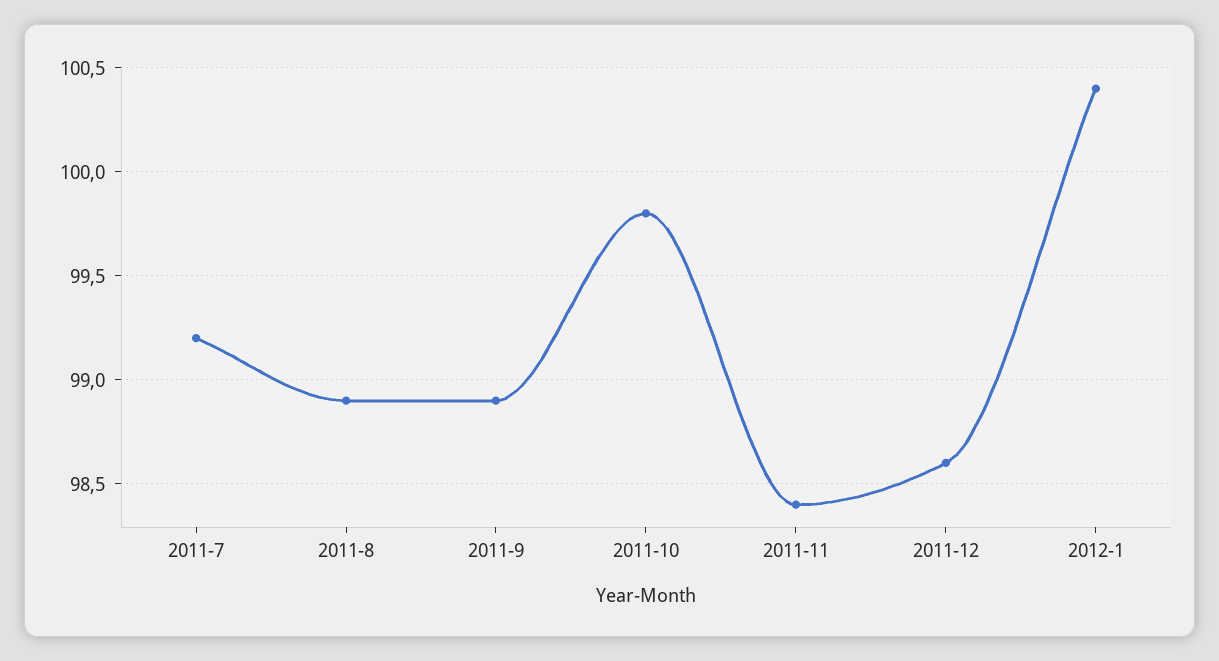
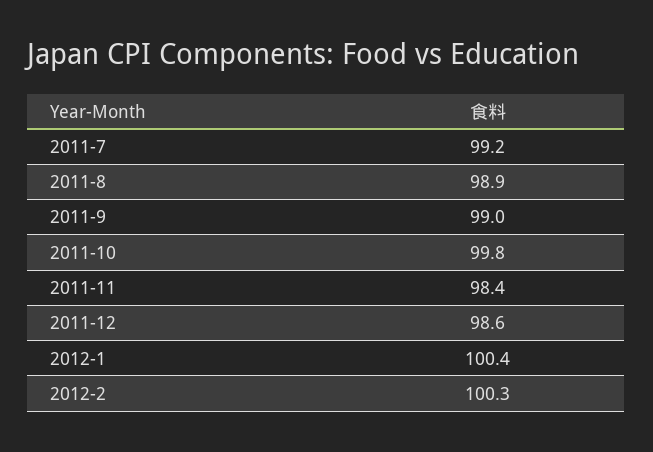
2011-9: 98.9 -> 99
2012-2: none -> 100.3

